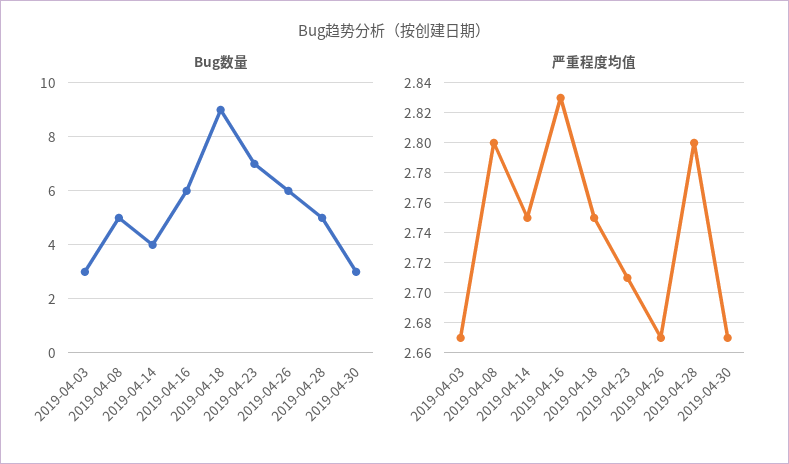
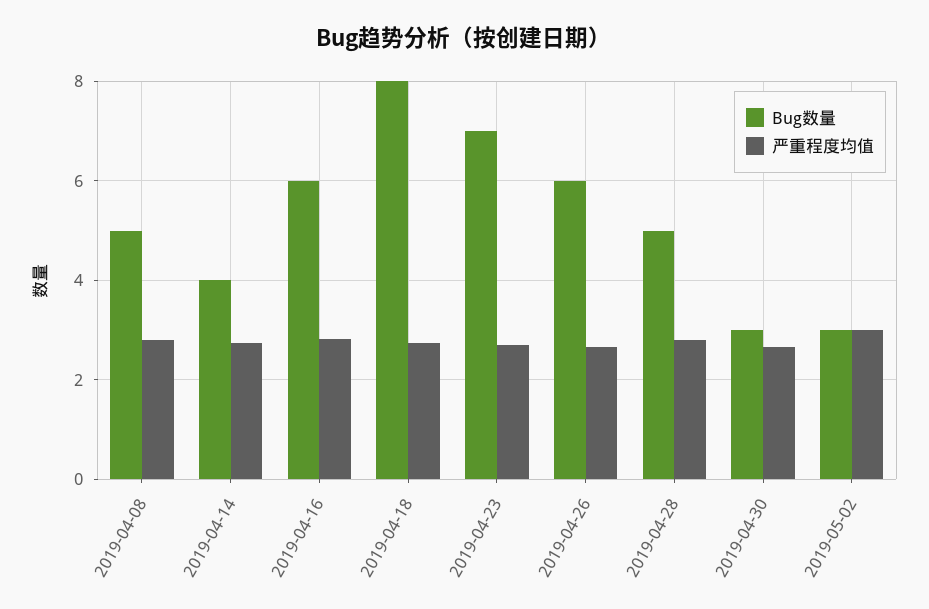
Bug数量, 2019-04-03: 3 -> none
Bug数量, 2019-04-18: 9 -> 8
严重程度均值, 2019-04-03: 2.67 -> none
Bug数量, 2019-05-02: none -> 3
严重程度均值, 2019-05-02: none -> 3

